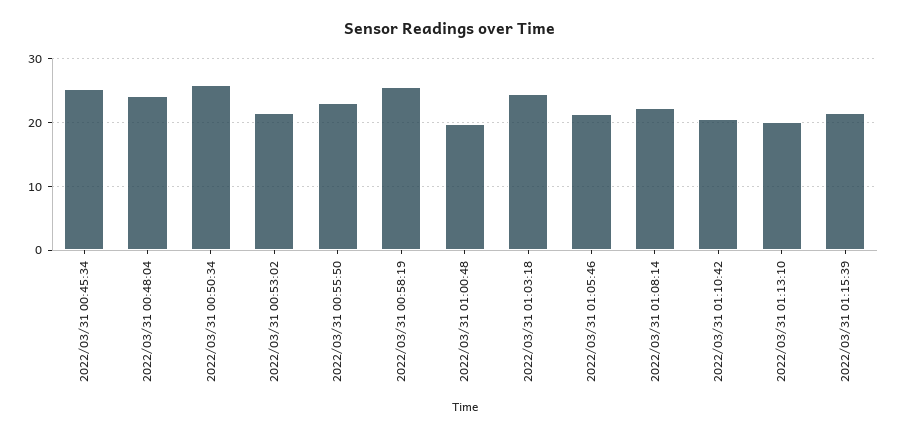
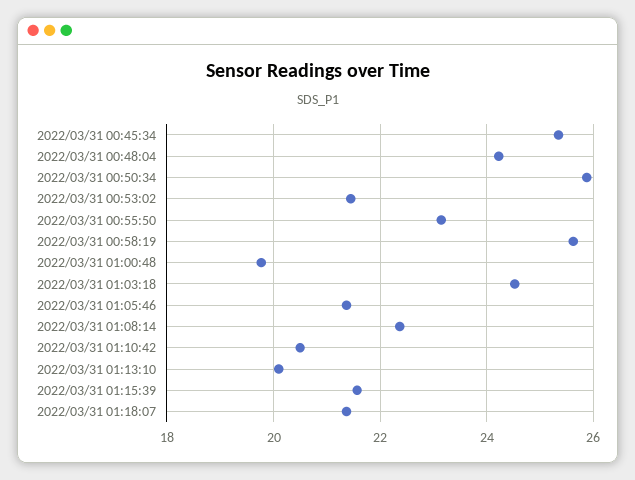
2022/03/31 01:18:07: none -> 21.4

